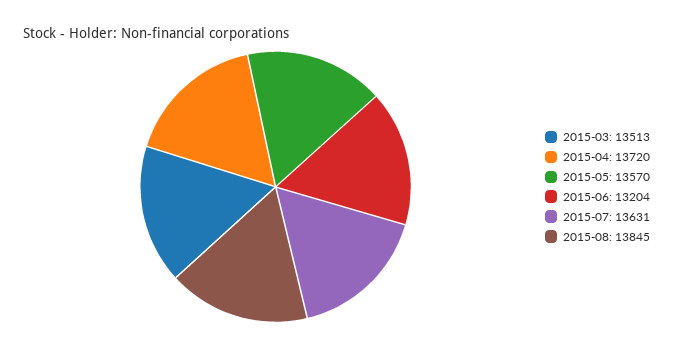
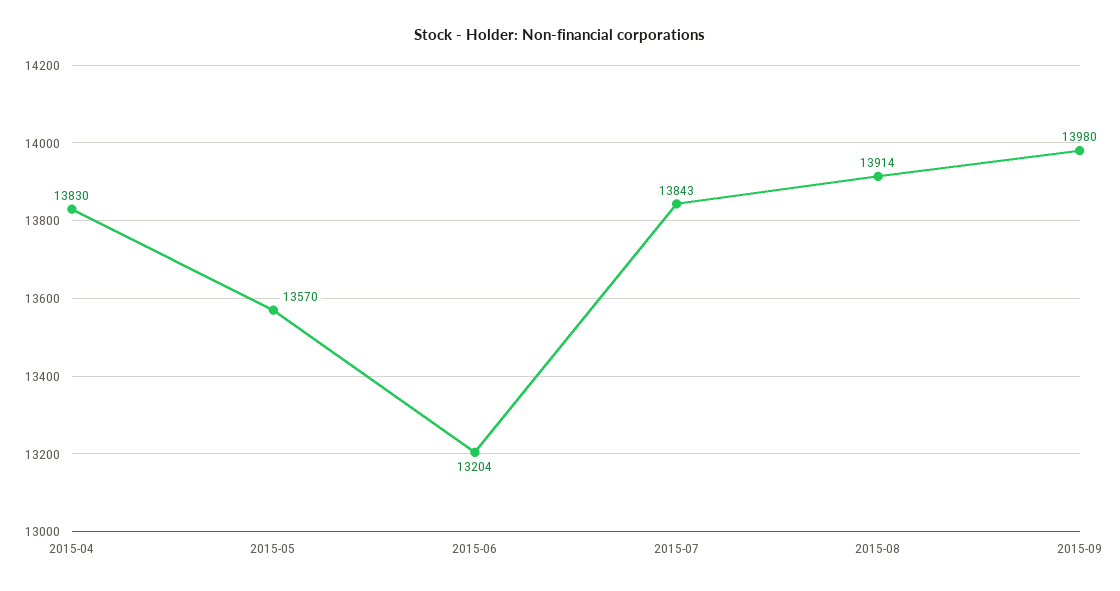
2015-03: 13513 -> none
2015-04: 13720 -> 13830
2015-07: 13631 -> 13843
2015-08: 13845 -> 13914
2015-09: none -> 13980

